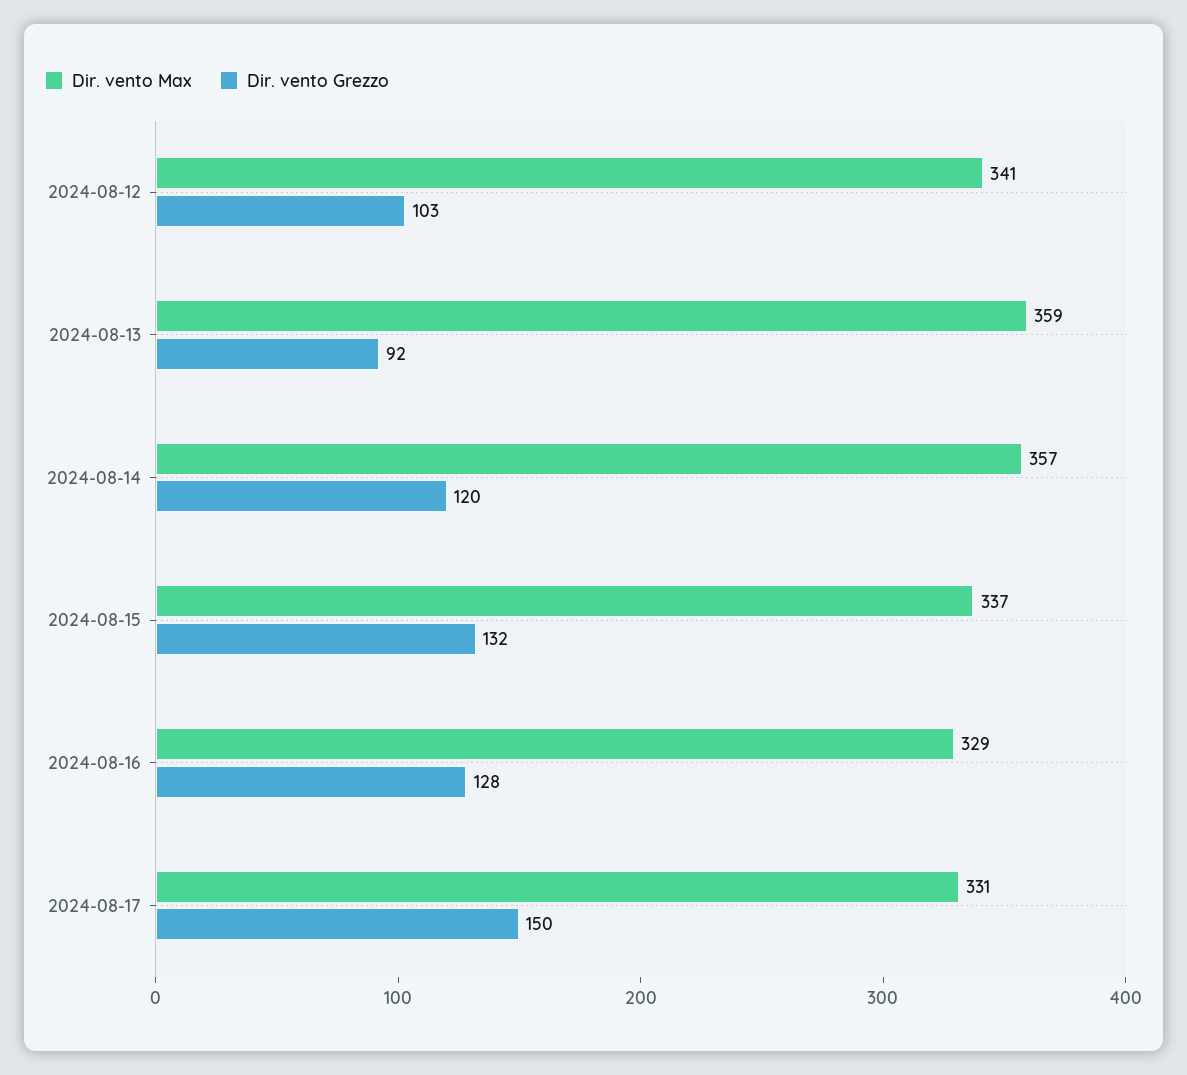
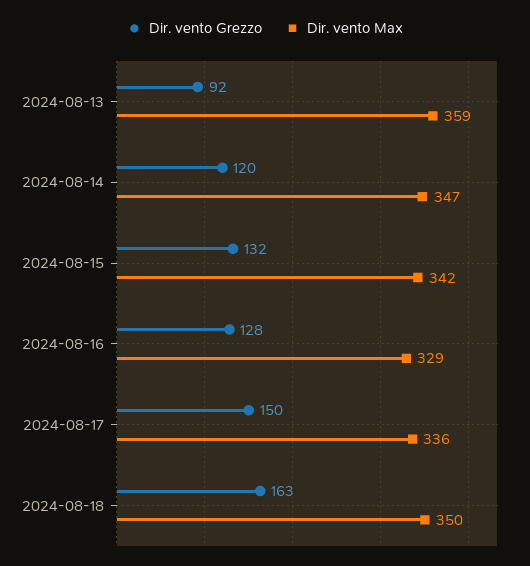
Dir. vento Max, 2024-08-12: 341 -> none
Dir. vento Grezzo, 2024-08-12: 103 -> none
Dir. vento Max, 2024-08-14: 357 -> 347
Dir. vento Max, 2024-08-15: 337 -> 342
Dir. vento Max, 2024-08-17: 331 -> 336
Dir. vento Grezzo, 2024-08-18: none -> 163
Dir. vento Max, 2024-08-18: none -> 350

